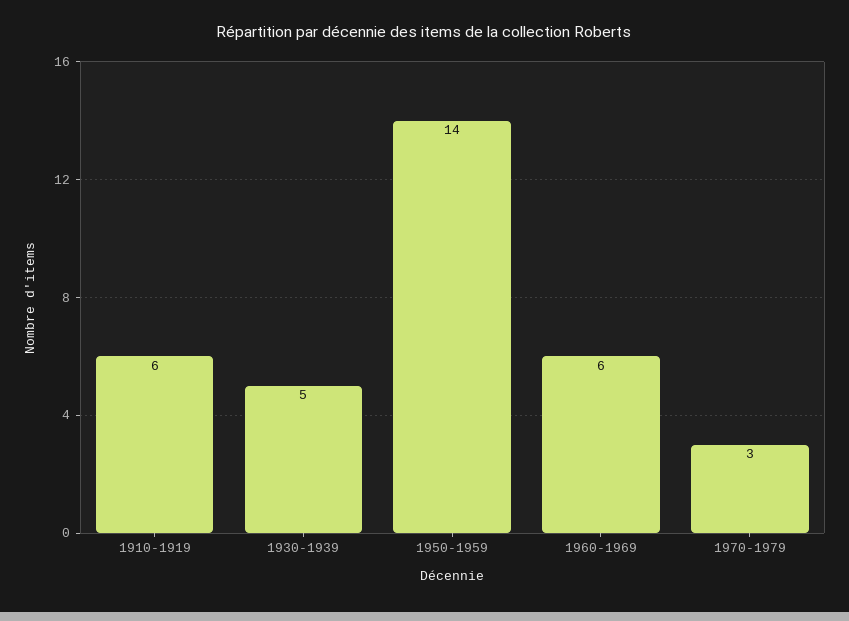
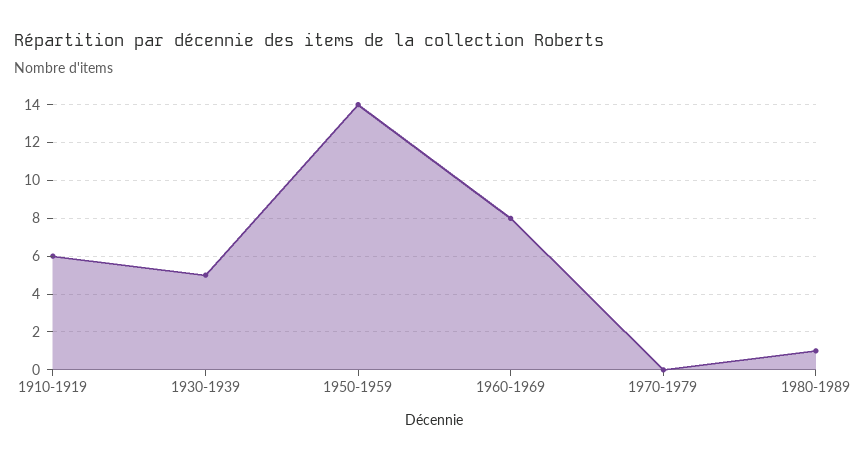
1960-1969: 6 -> 8
1970-1979: 3 -> 0
1980-1989: none -> 1

